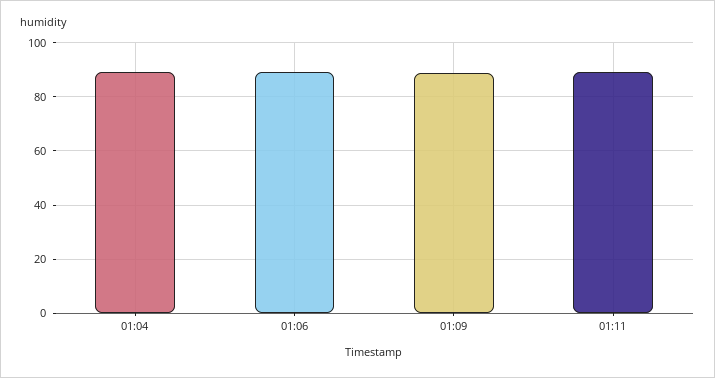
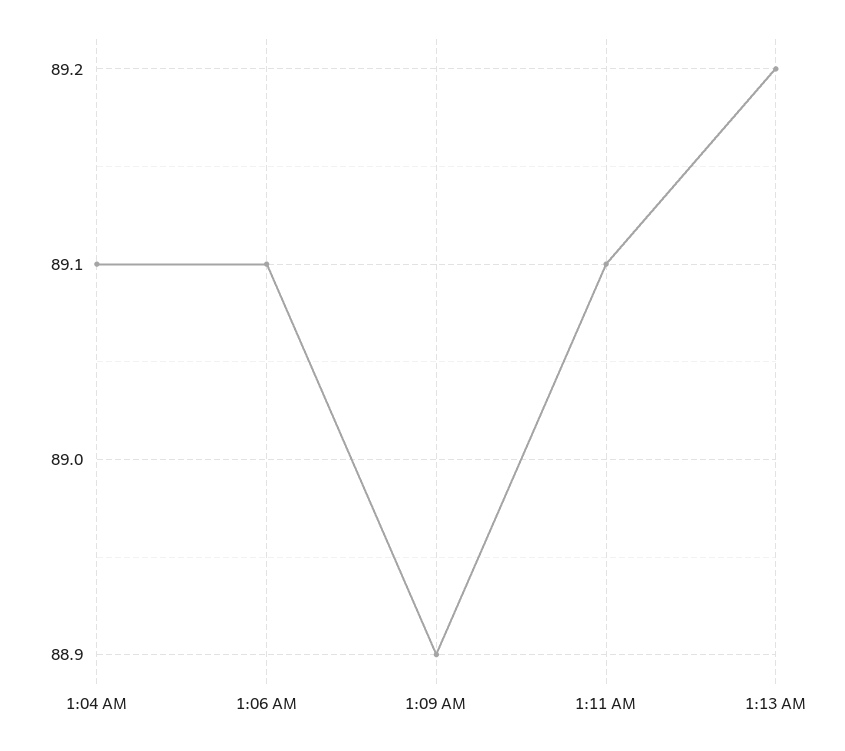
1:13 AM: none -> 89.2

